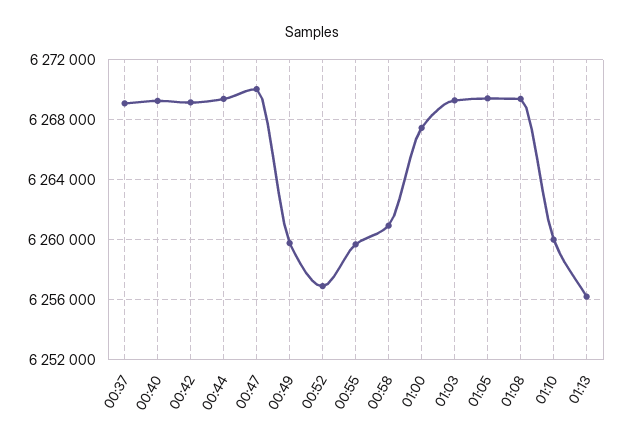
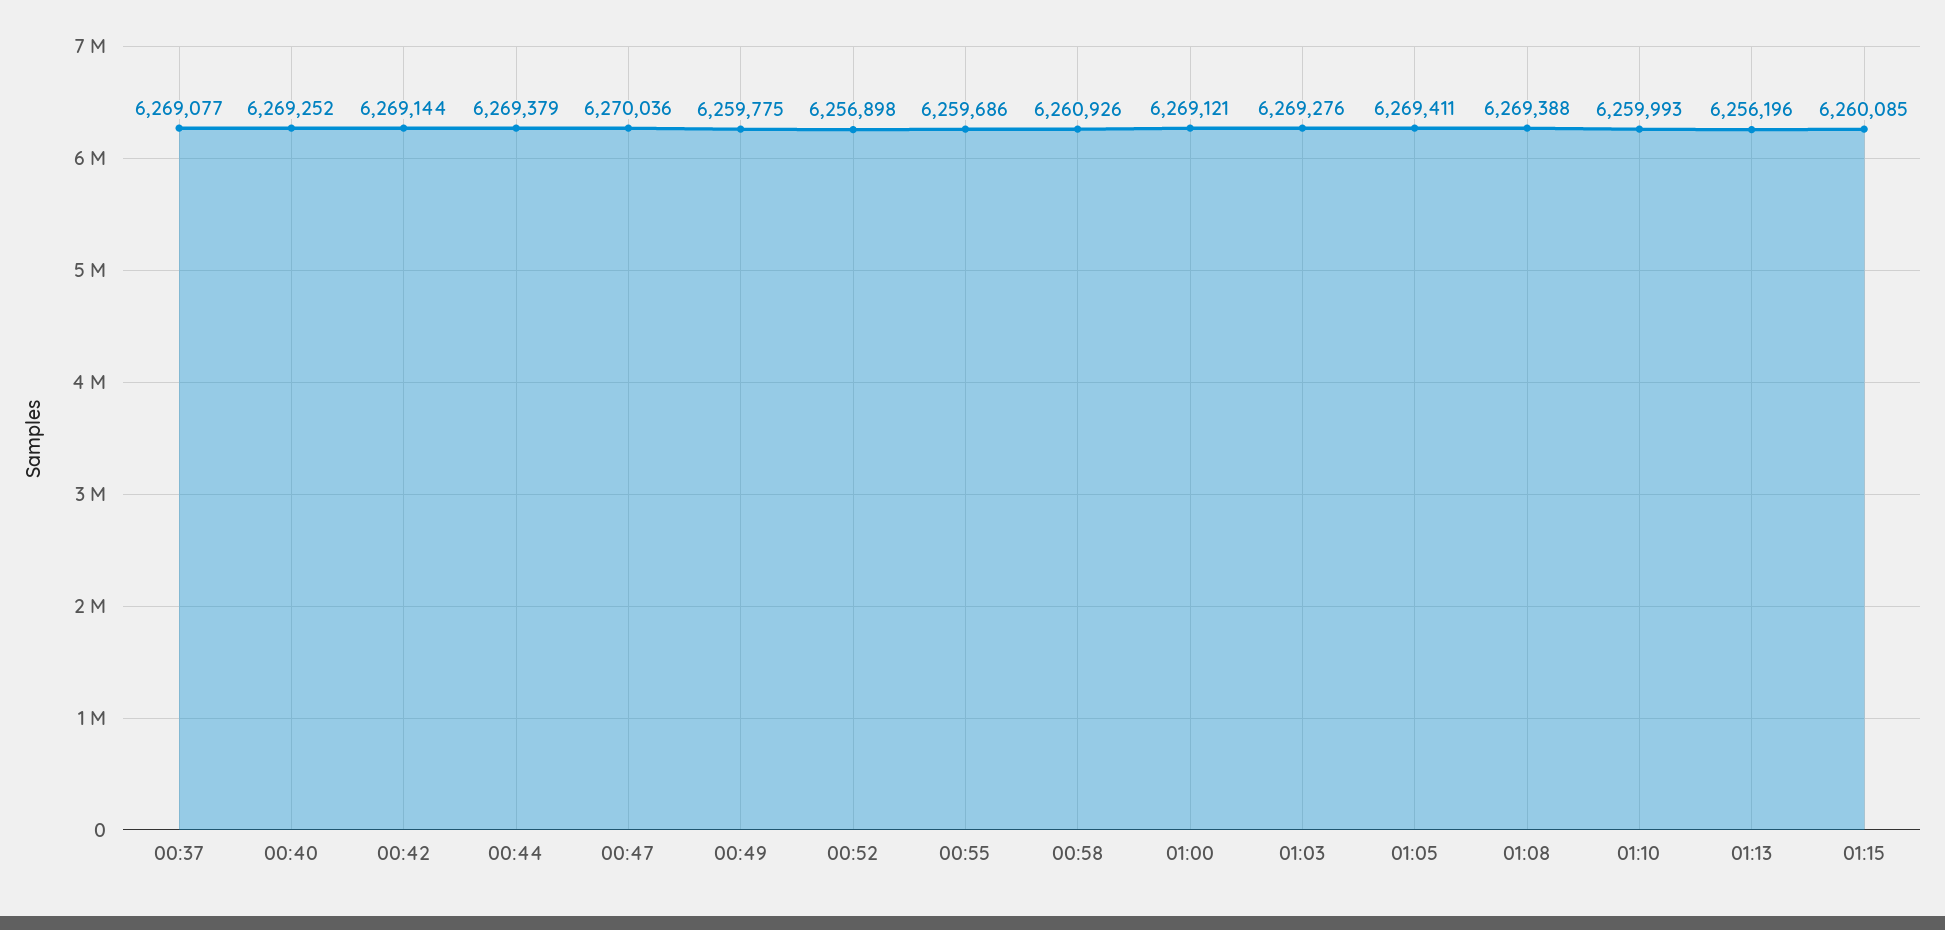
01:00: 6267500 -> 6269121
01:15: none -> 6260085

